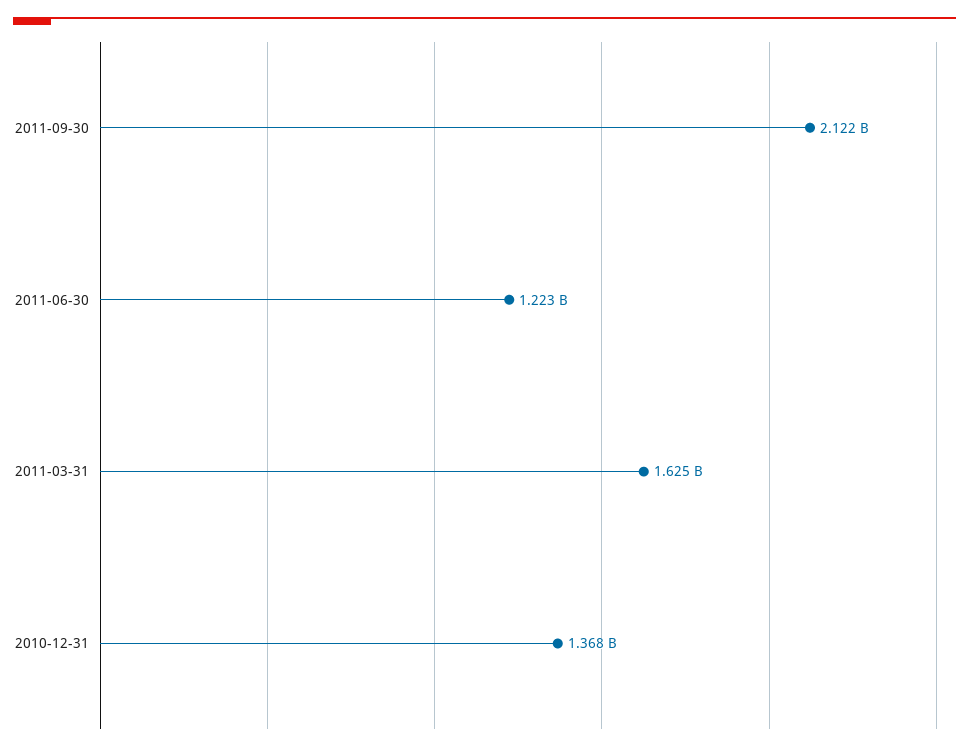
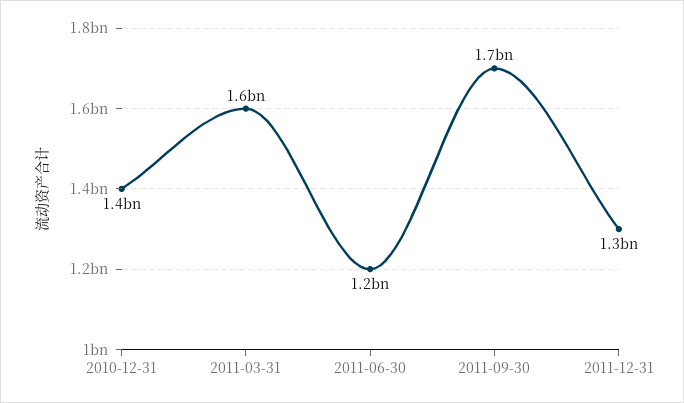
2011-09-30: 2122000000 -> 1700000000
2011-12-31: none -> 1300000000

